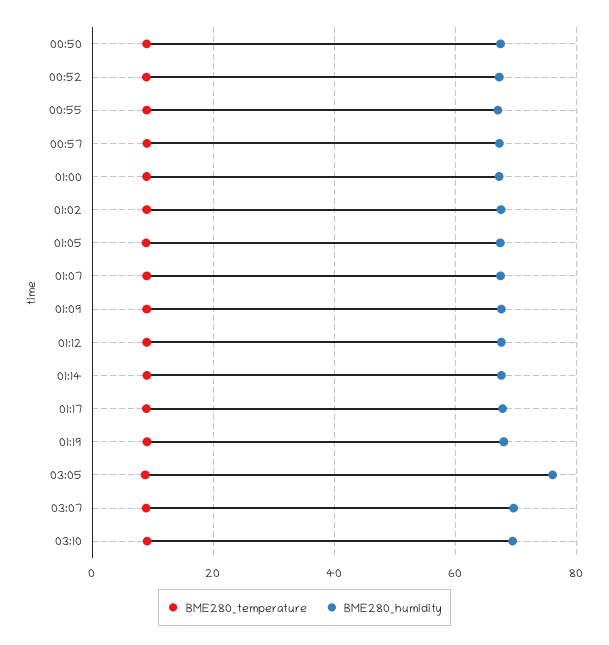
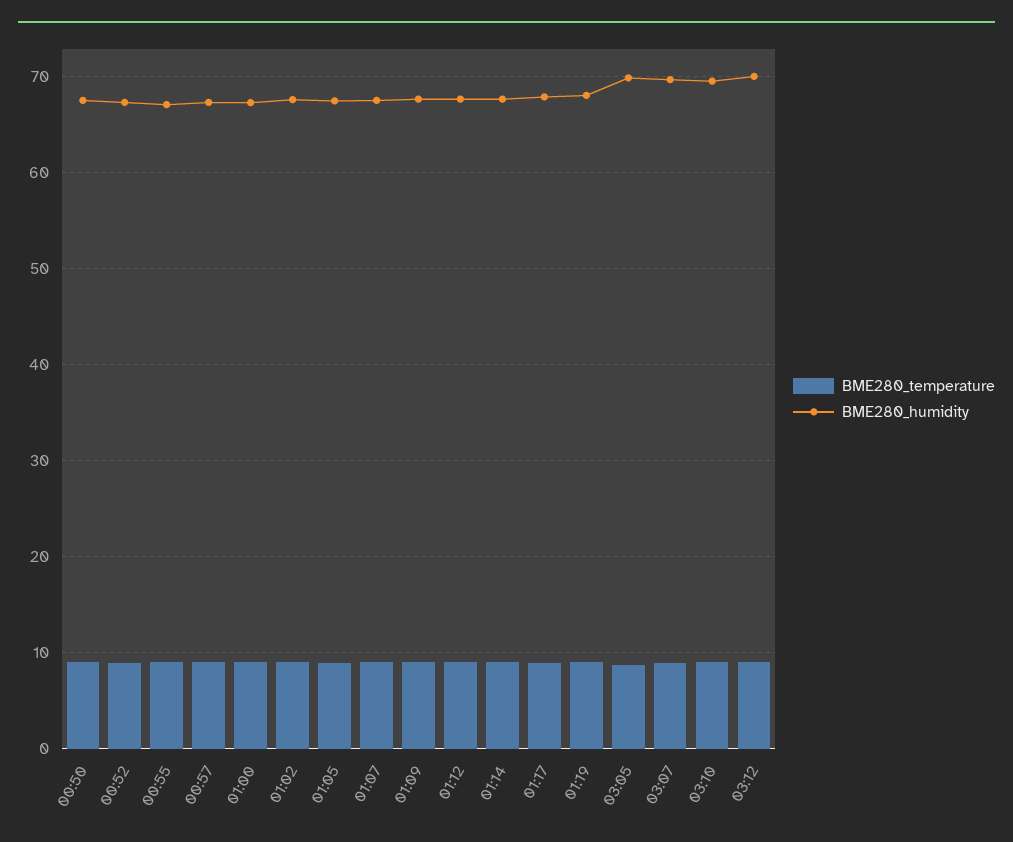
BME280_humidity, 03:05: 76 -> 70
BME280_temperature, 03:12: none -> 9
BME280_humidity, 03:12: none -> 70

